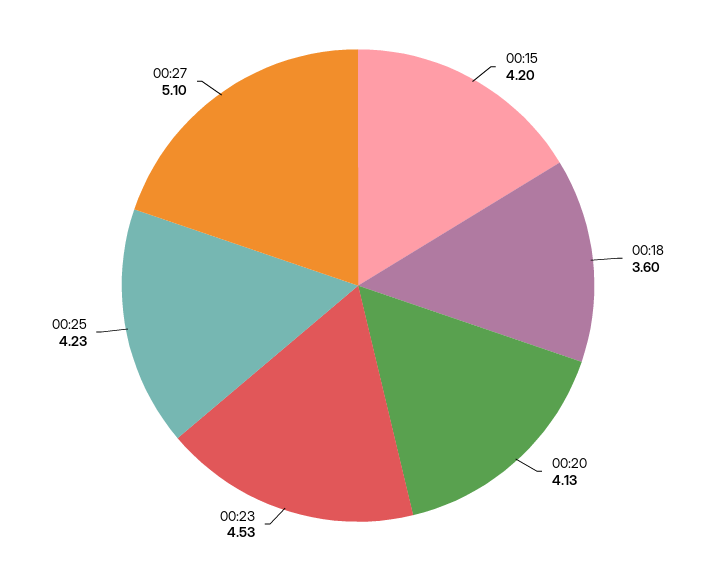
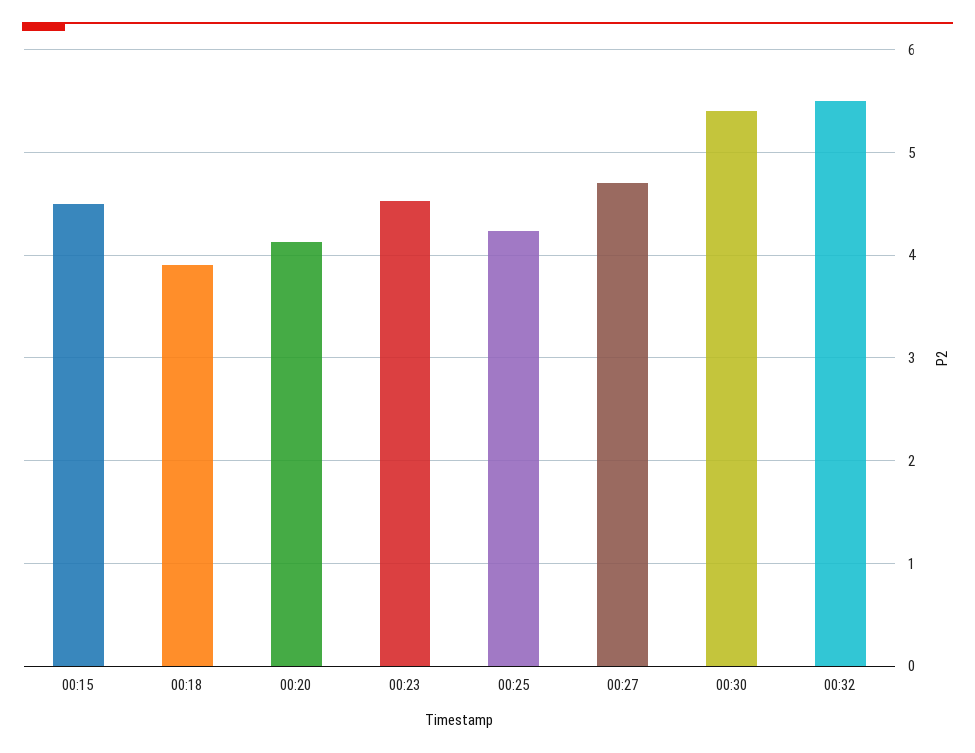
00:15: 4.2 -> 4.5
00:18: 3.6 -> 3.9
00:27: 5.1 -> 4.7
00:30: none -> 5.4
00:32: none -> 5.5

